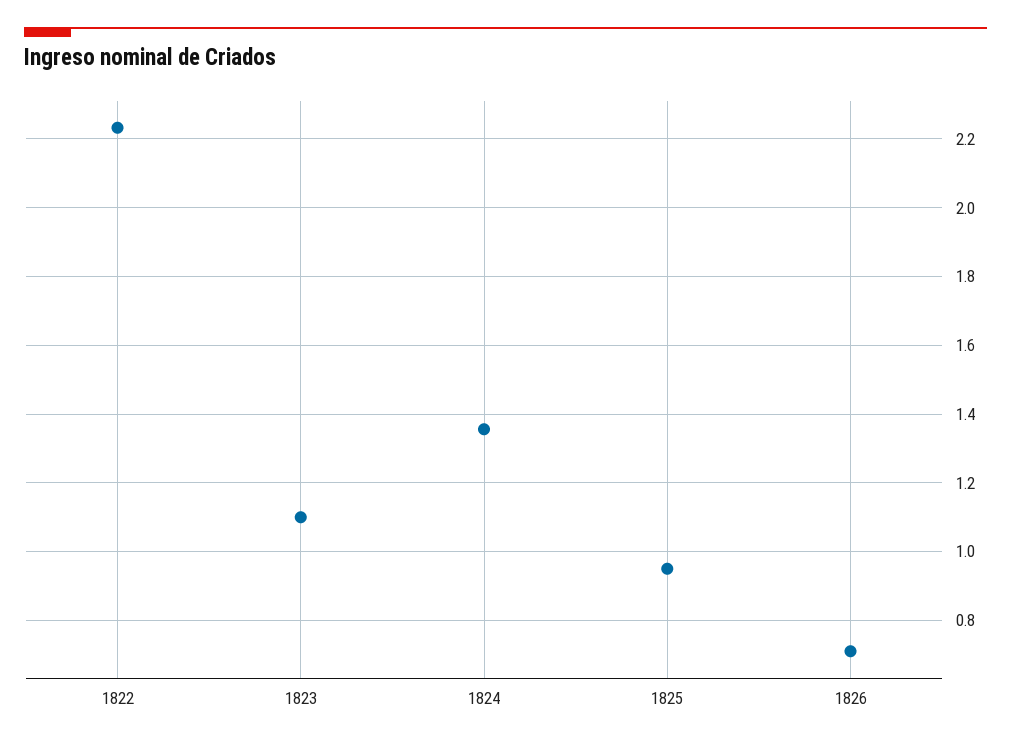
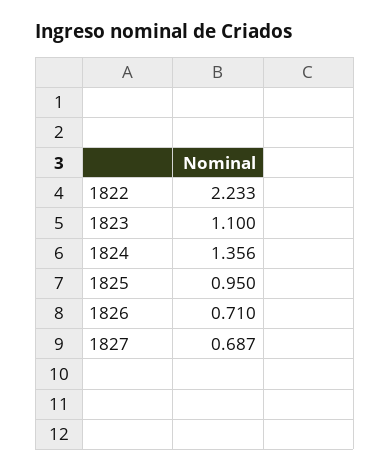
1827: none -> 0.687

